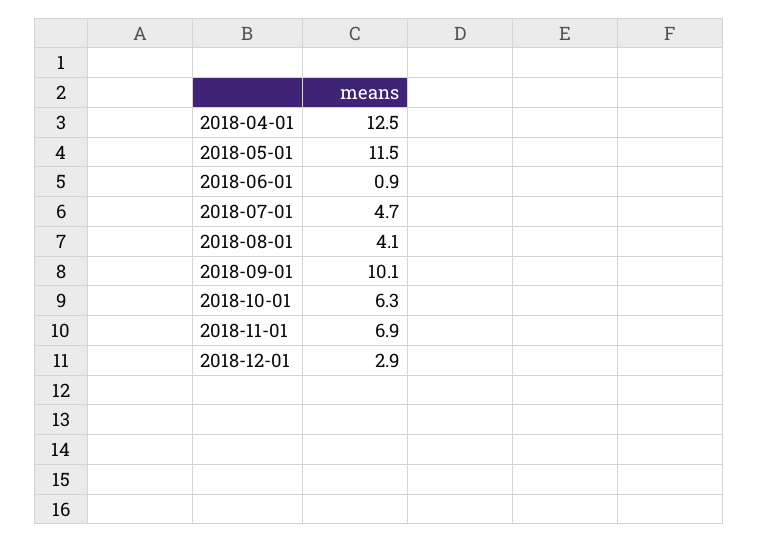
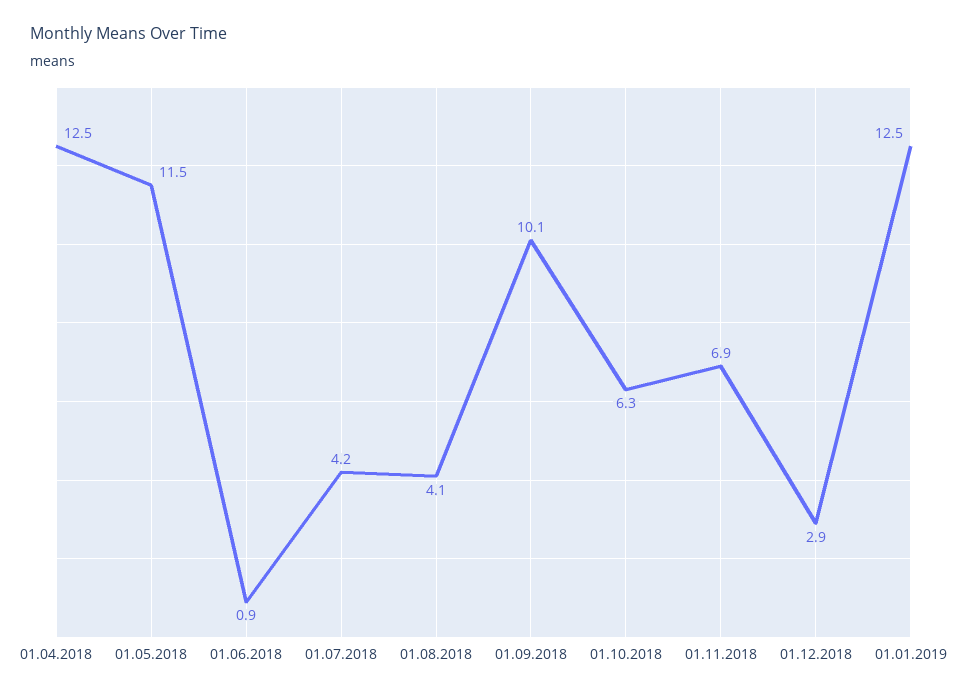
2018-07-01: 4.7 -> 4.2
01.01.2019: none -> 12.5

